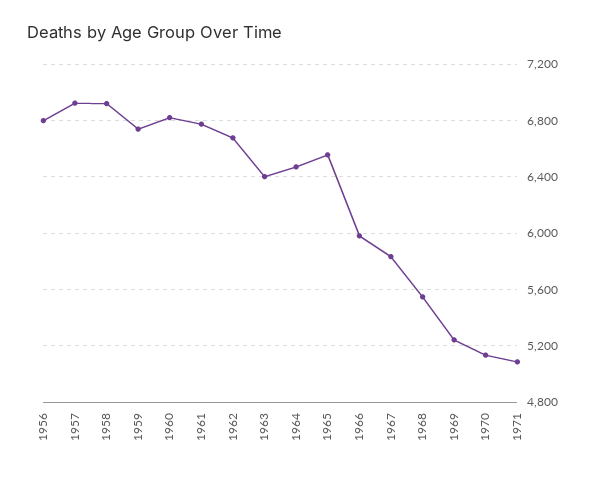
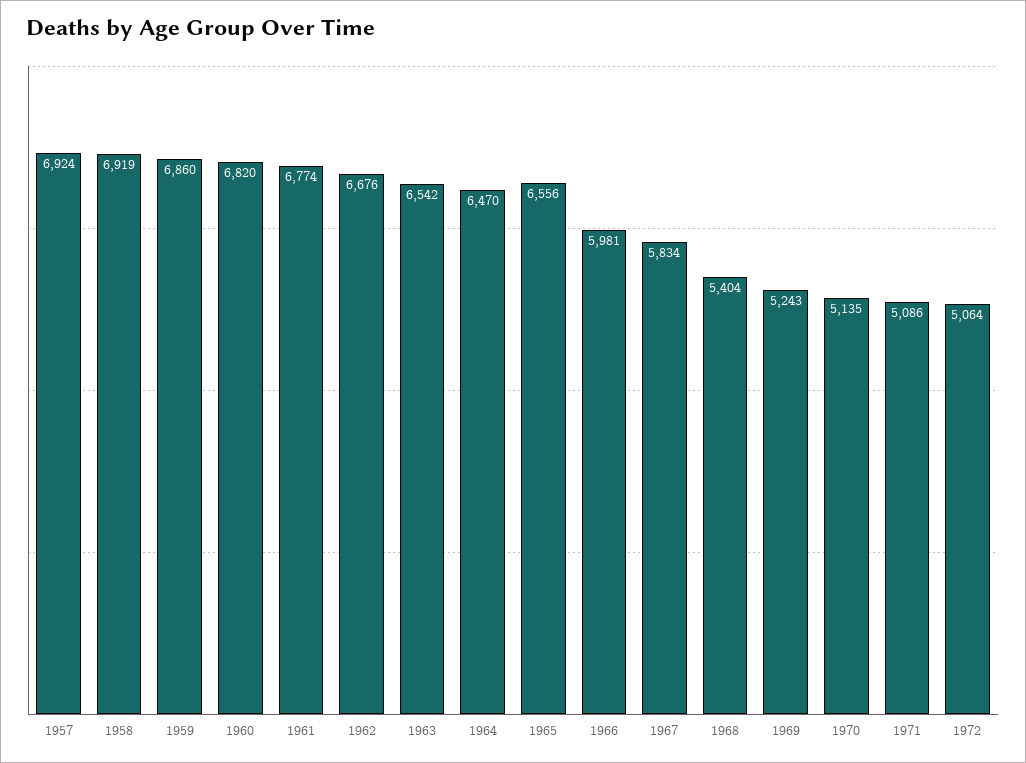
1956: 6800 -> none
1959: 6750 -> 6860
1963: 6400 -> 6542
1968: 5550 -> 5404
1972: none -> 5064

